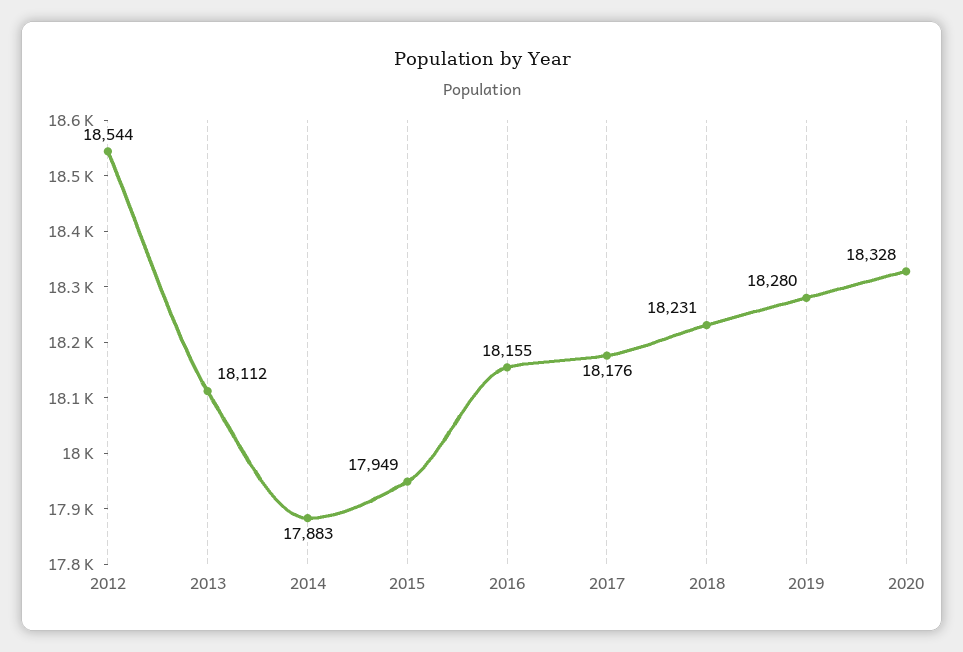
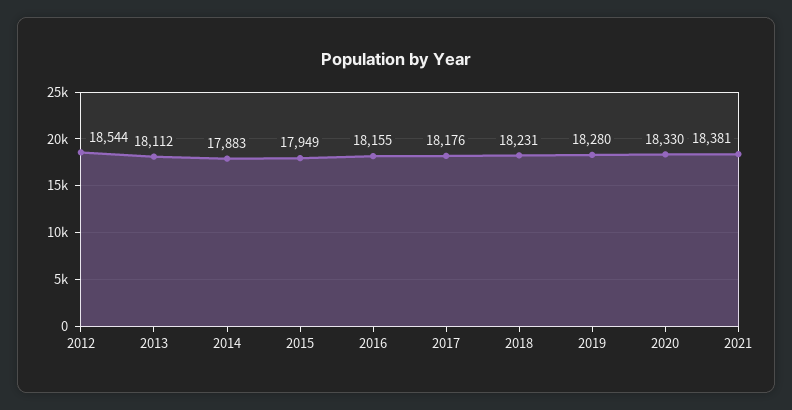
2020: 18328 -> 18330
2021: none -> 18381

